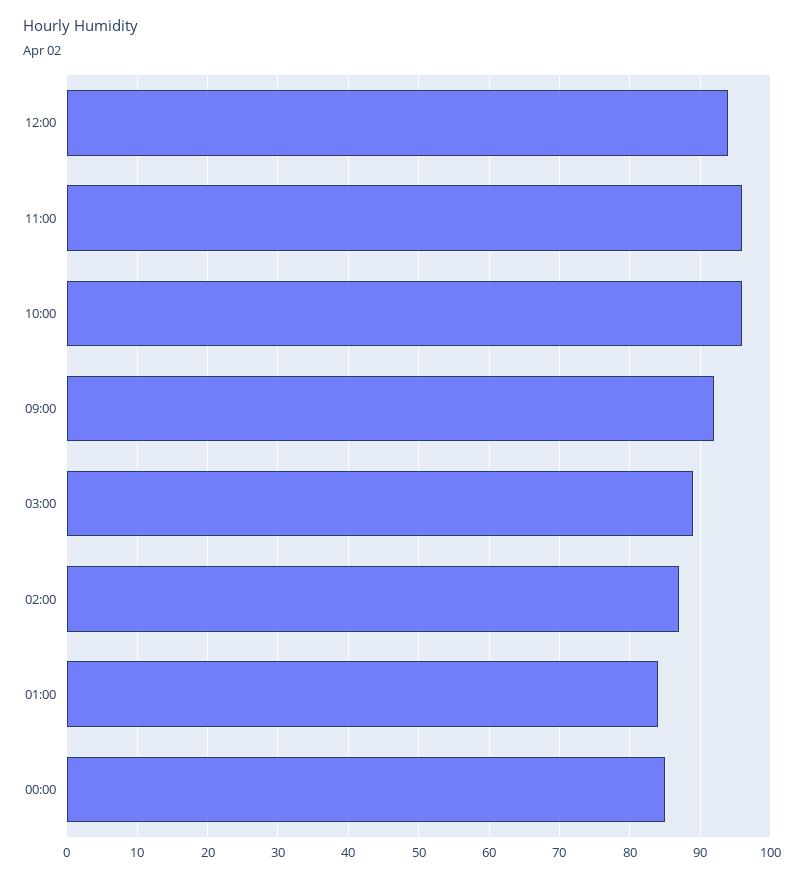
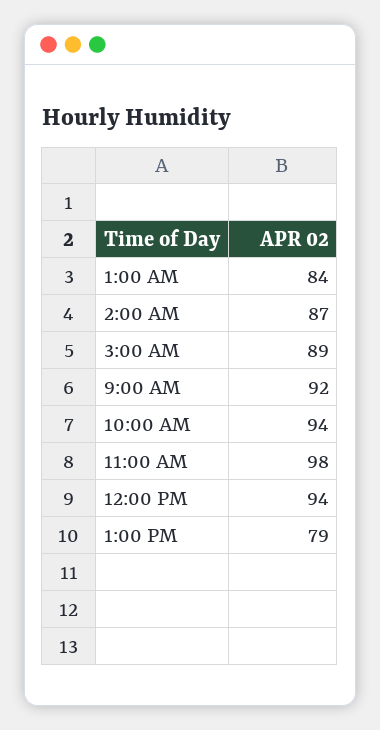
11:00: 96 -> 98
10:00: 96 -> 94
00:00: 85 -> none
1:00 PM: none -> 79

